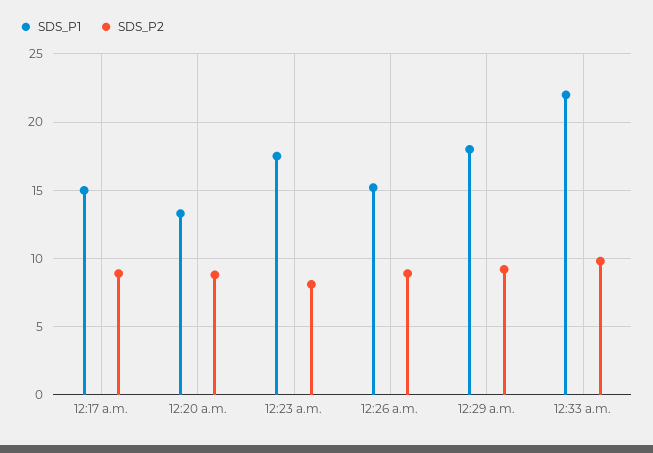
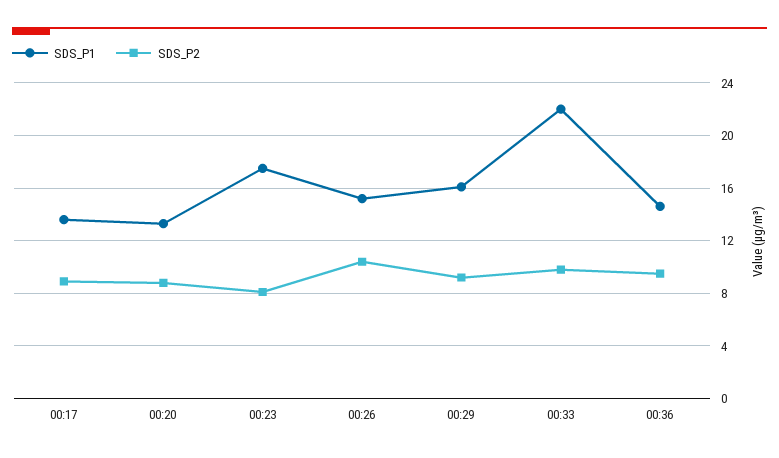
SDS_P1, 12:17 a.m.: 15 -> 13.5
SDS_P2, 12:26 a.m.: 9 -> 10.5
SDS_P1, 12:29 a.m.: 18 -> 16
SDS_P1, 00:36: none -> 14.5
SDS_P2, 00:36: none -> 9.5

